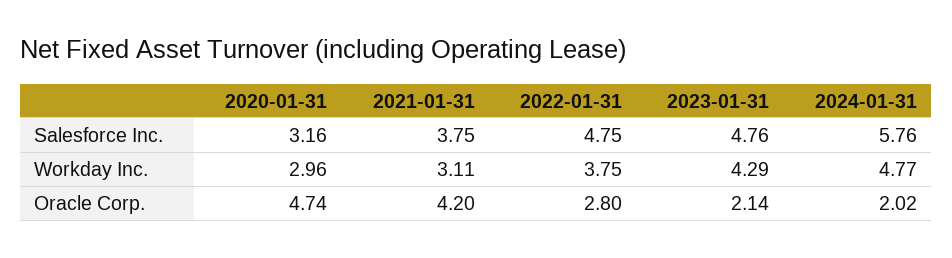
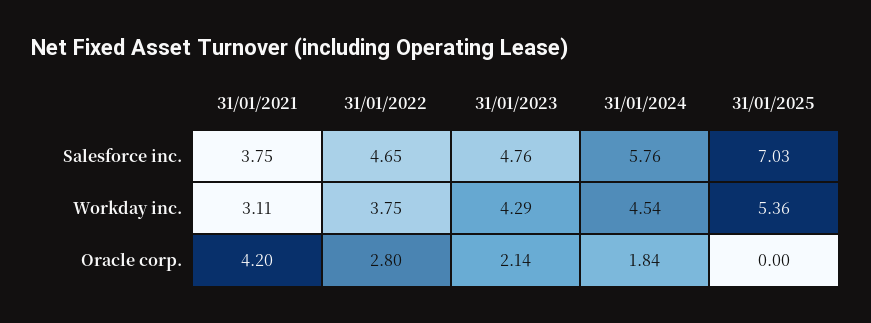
2020-01-31, Salesforce Inc.: 3.16 -> none
2022-01-31, Salesforce Inc.: 4.75 -> 4.65
2020-01-31, Workday Inc.: 2.96 -> none
2024-01-31, Workday Inc.: 4.77 -> 4.54
2020-01-31, Oracle Corp.: 4.74 -> none
2024-01-31, Oracle Corp.: 2.02 -> 1.84
31/01/2025, Salesforce Inc.: none -> 7.03
31/01/2025, Workday Inc.: none -> 5.36
31/01/2025, Oracle Corp.: none -> 0

